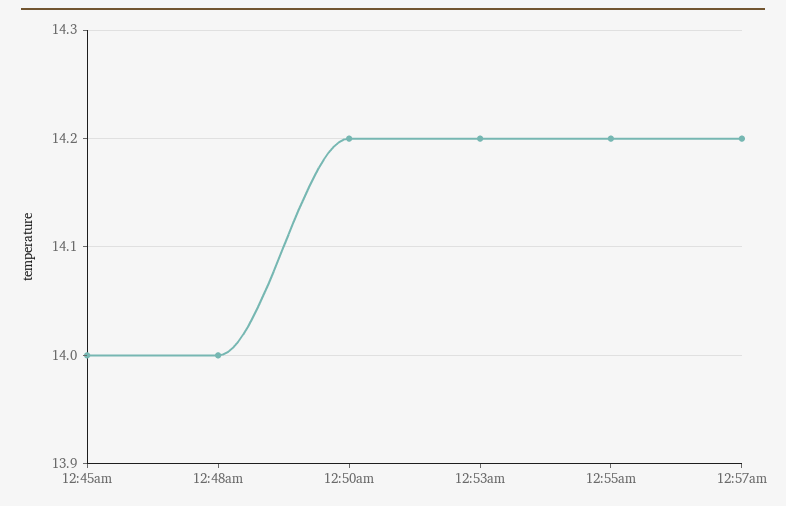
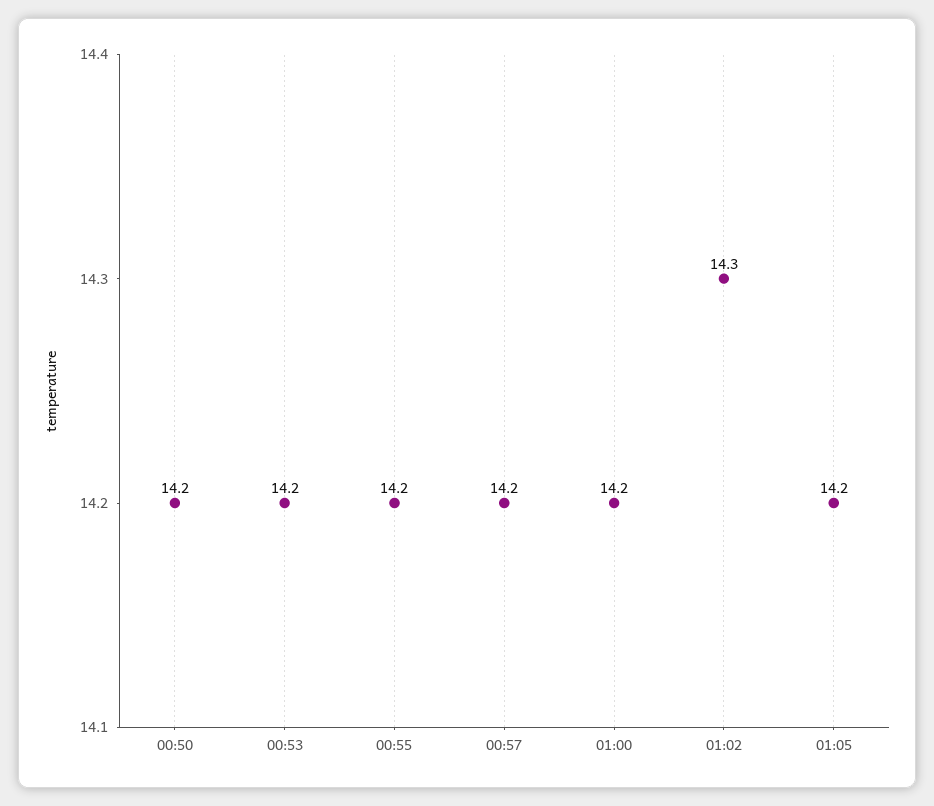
12:45am: 14 -> none
12:48am: 14 -> none
01:00: none -> 14.2
01:02: none -> 14.3
01:05: none -> 14.2

